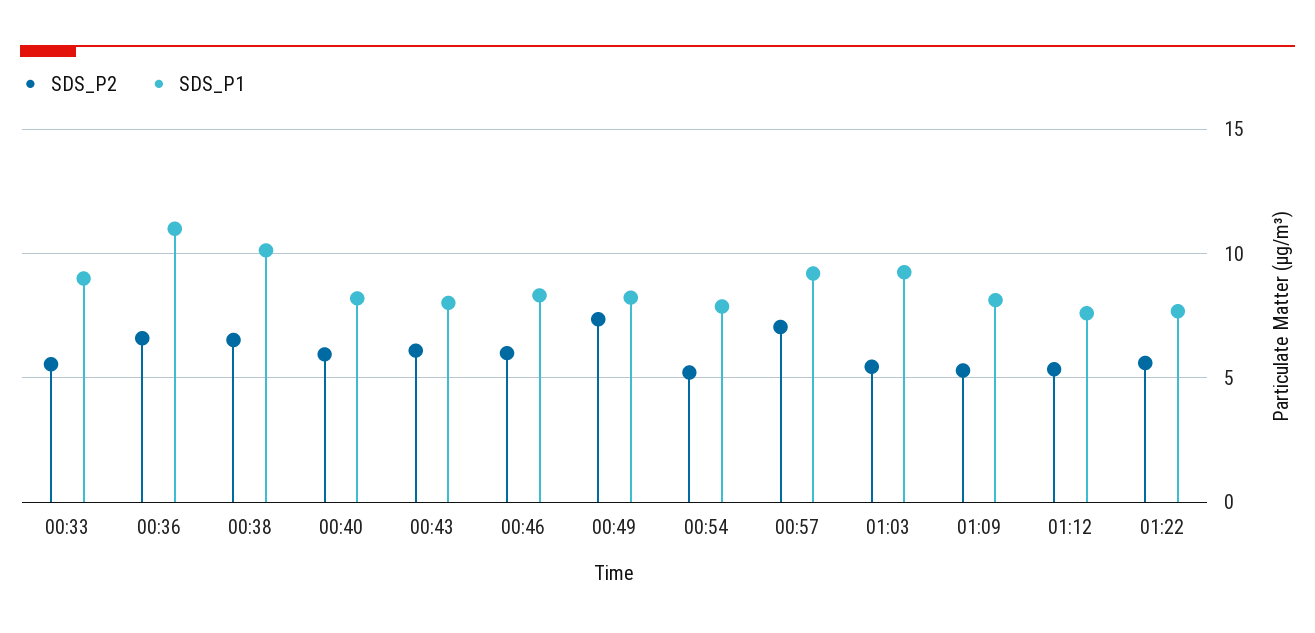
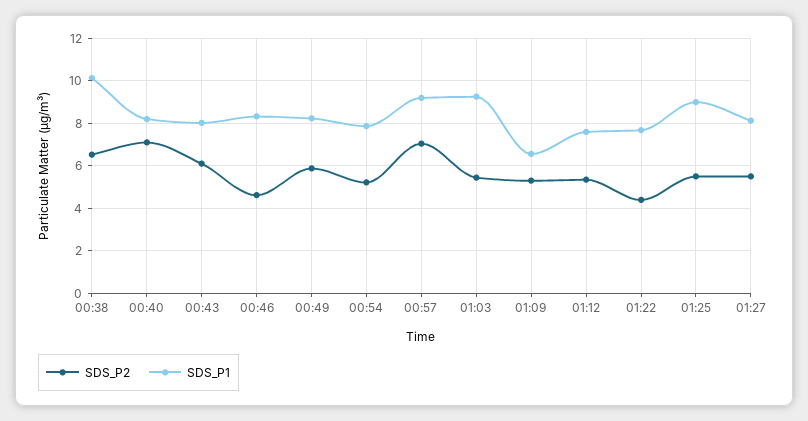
SDS_P2, 00:33: 5.5 -> none
SDS_P1, 00:33: 9 -> none
SDS_P2, 00:36: 6.5 -> none
SDS_P1, 00:36: 11 -> none
SDS_P2, 00:40: 6 -> 7
SDS_P2, 00:46: 6 -> 4.5
SDS_P2, 00:49: 7.5 -> 6
SDS_P1, 01:09: 8 -> 6.5
SDS_P2, 01:22: 5.5 -> 4.5
SDS_P2, 01:25: none -> 5.5
SDS_P1, 01:25: none -> 9
SDS_P2, 01:27: none -> 5.5
SDS_P1, 01:27: none -> 8

